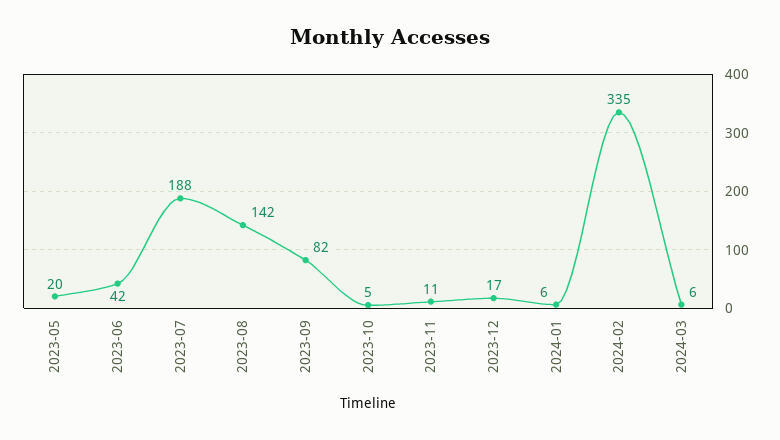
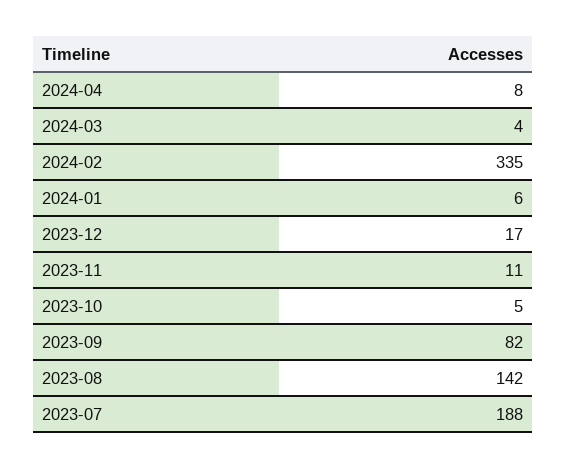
2023-05: 20 -> none
2023-06: 42 -> none
2024-03: 6 -> 4
2024-04: none -> 8

